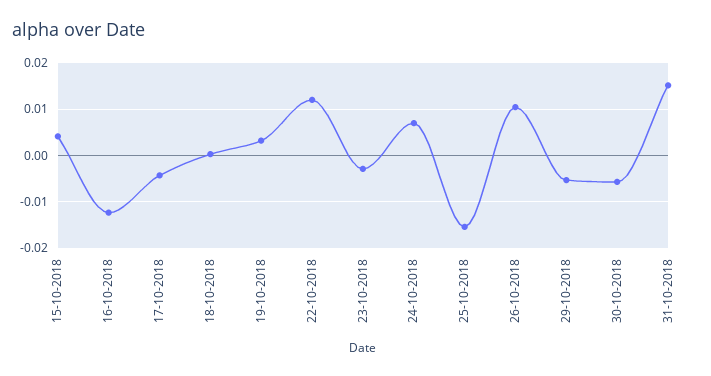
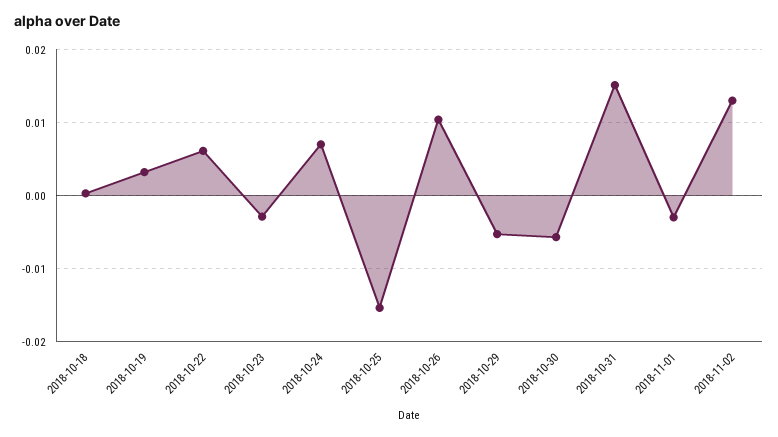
15-10-2018: 0.004 -> none
16-10-2018: -0.012 -> none
17-10-2018: -0.004 -> none
22-10-2018: 0.012 -> 0.006
2018-11-01: none -> -0.003
2018-11-02: none -> 0.013

